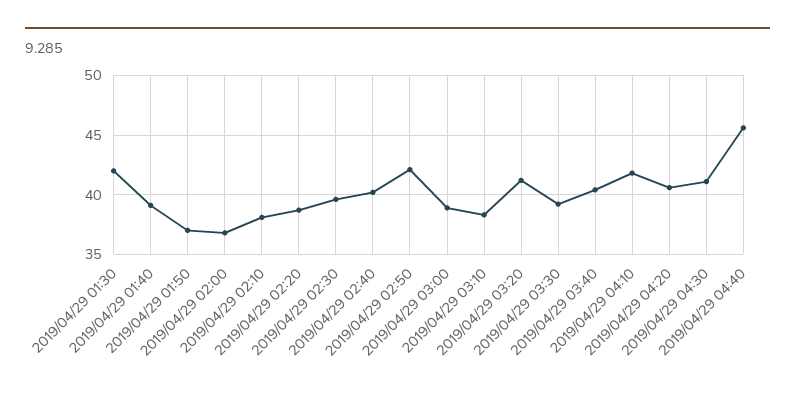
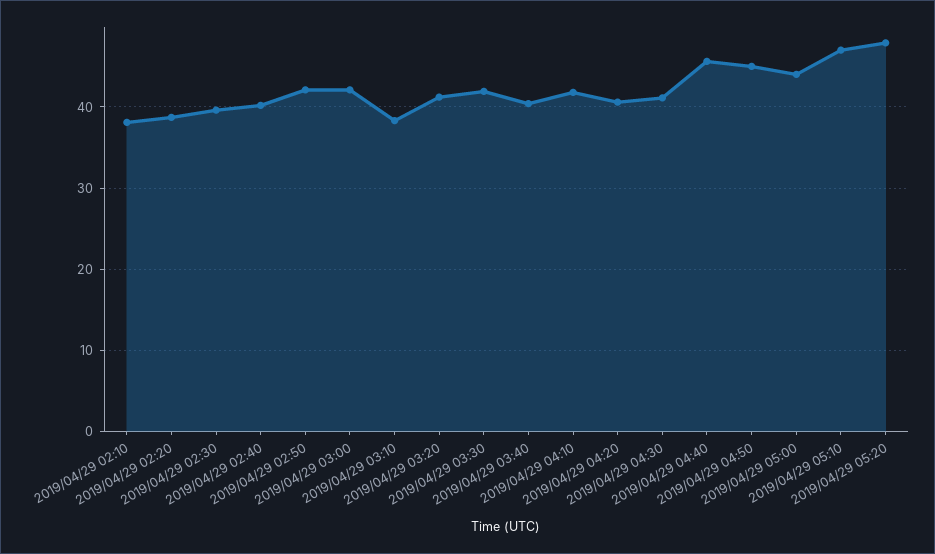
2019/04/29 01:30: 42 -> none
2019/04/29 01:40: 39 -> none
2019/04/29 01:50: 37 -> none
2019/04/29 02:00: 37 -> none
2019/04/29 03:00: 39 -> 42
2019/04/29 03:30: 39 -> 42
2019/04/29 04:50: none -> 45
2019/04/29 05:00: none -> 44
2019/04/29 05:10: none -> 47
2019/04/29 05:20: none -> 48

